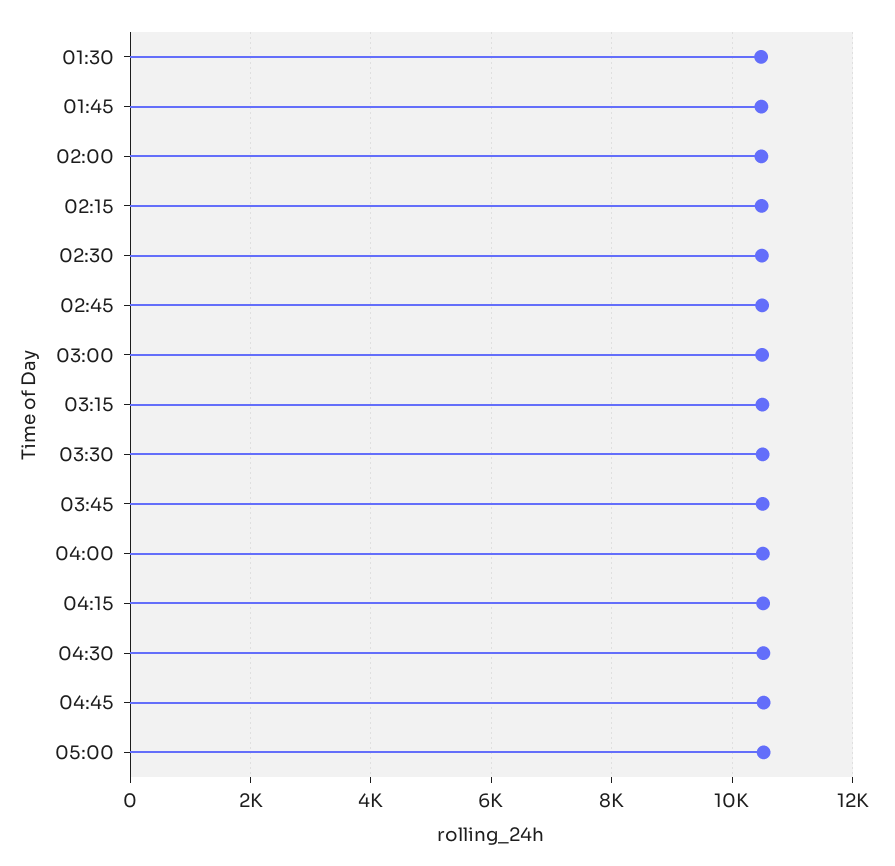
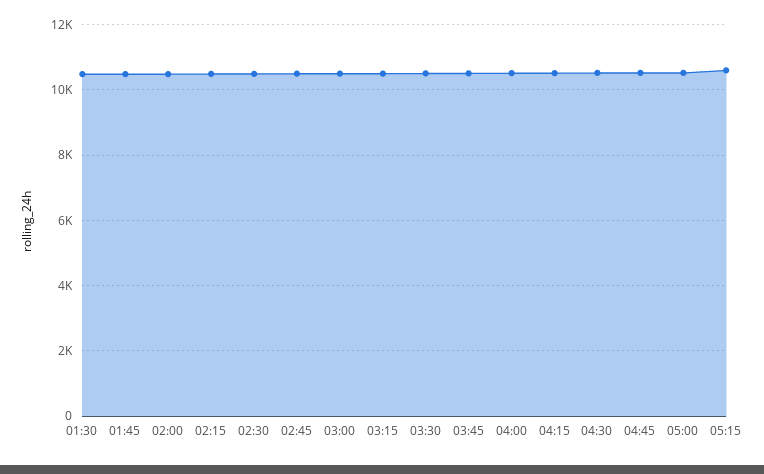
05:15: none -> 10600

